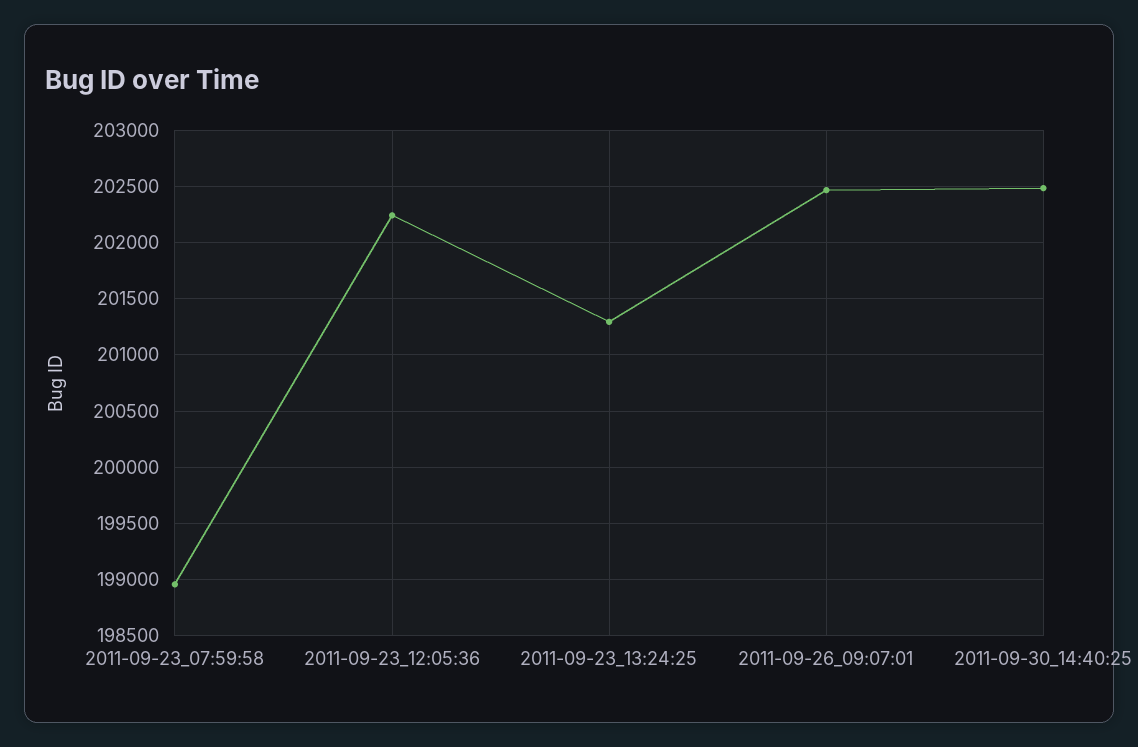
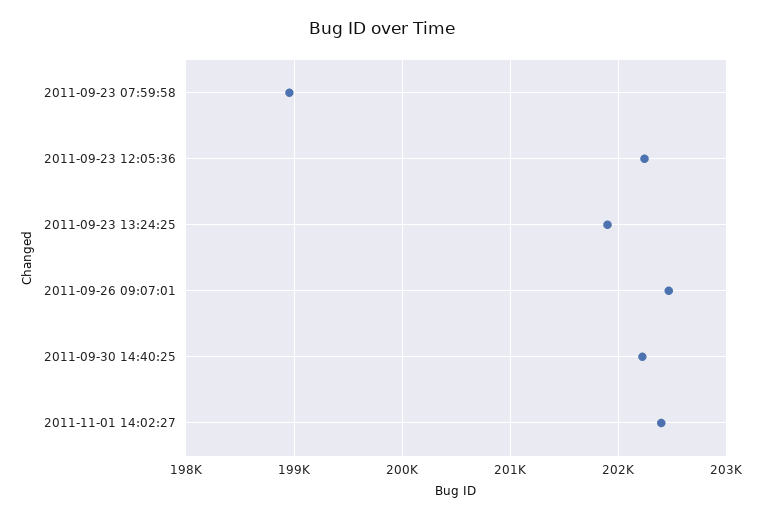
2011-09-23_13:24:25: 201300 -> 201900
2011-09-30_14:40:25: 202500 -> 202200
2011-11-01 14:02:27: none -> 202400

